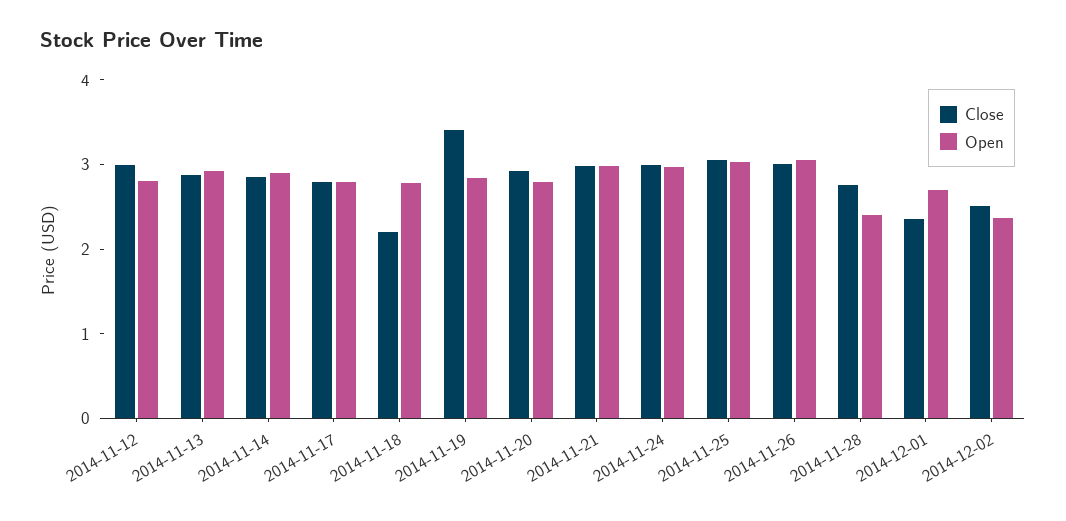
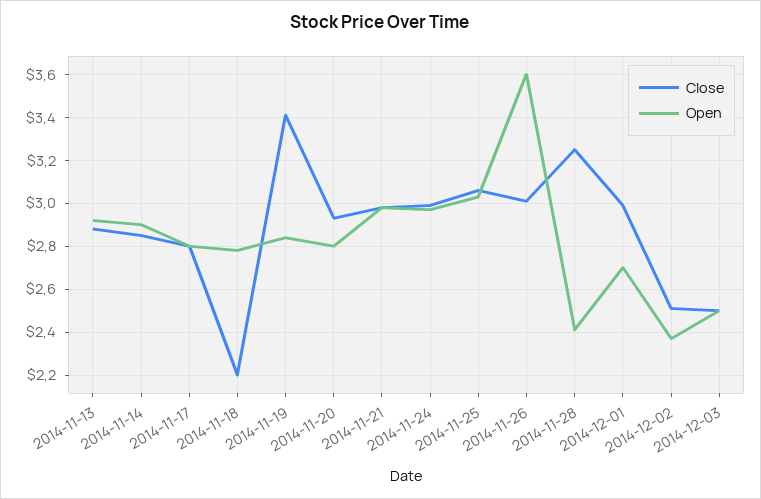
Close, 2014-11-12: 3 -> none
Open, 2014-11-12: 2.8 -> none
Open, 2014-11-26: 3 -> 3.6
Close, 2014-11-28: 2.8 -> 3.25
Close, 2014-12-01: 2.4 -> 3
Close, 2014-12-03: none -> 2.5
Open, 2014-12-03: none -> 2.5

